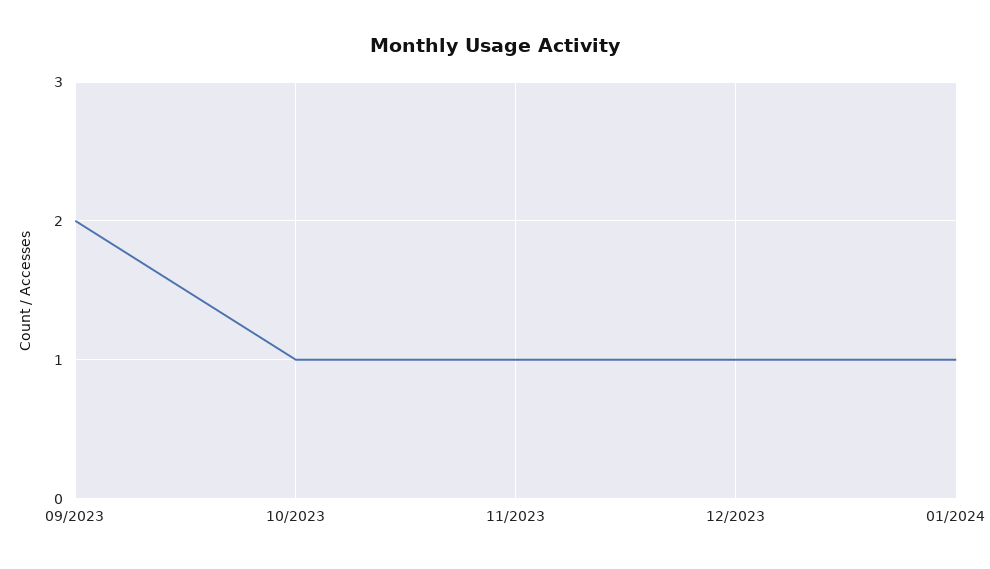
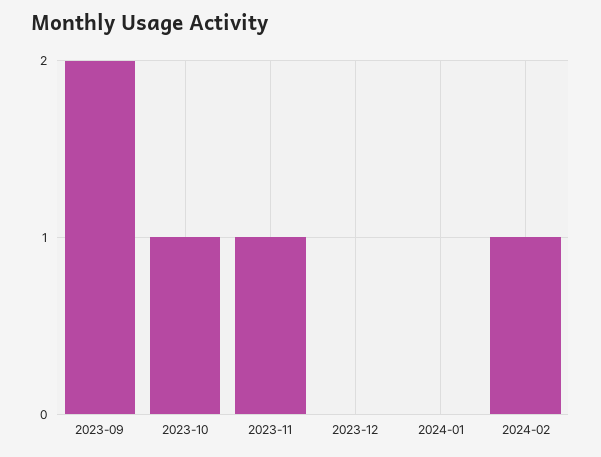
12/2023: 1 -> 0
01/2024: 1 -> 0
2024-02: none -> 1

